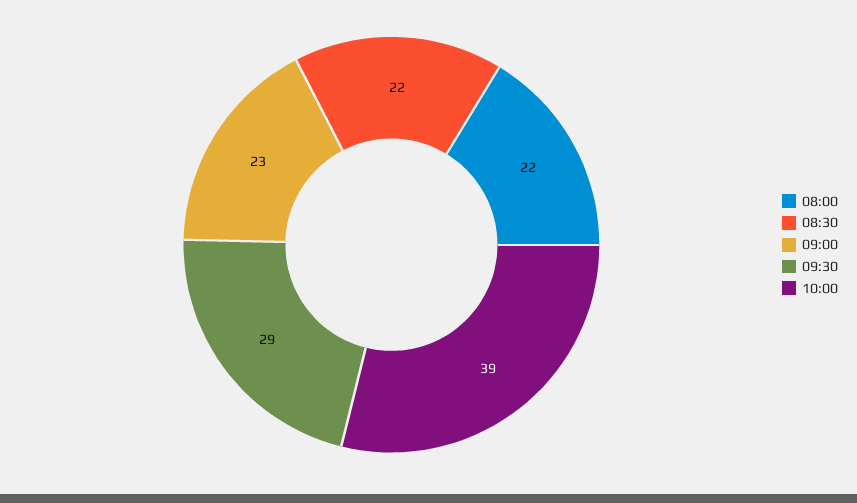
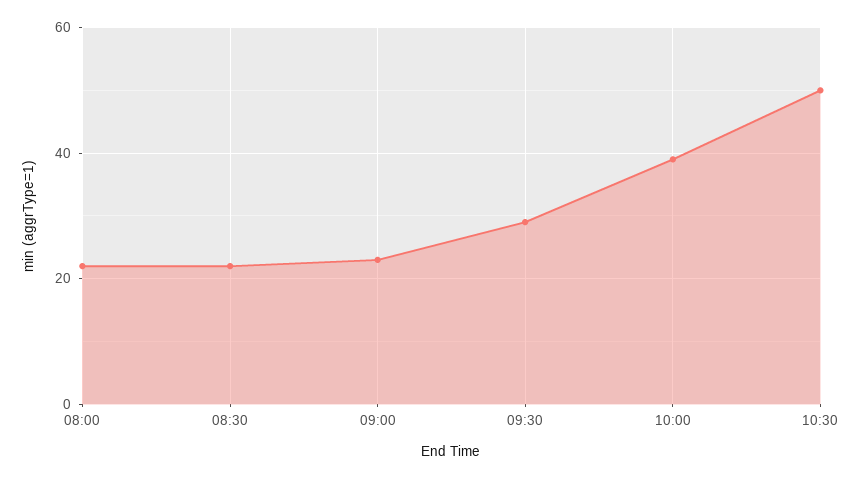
10:30: none -> 50

